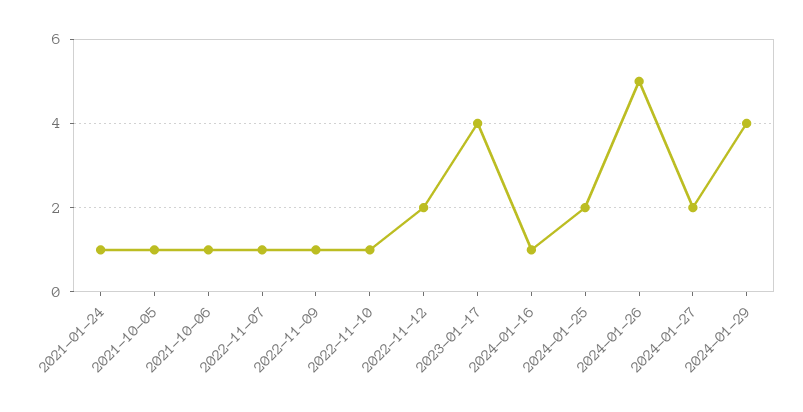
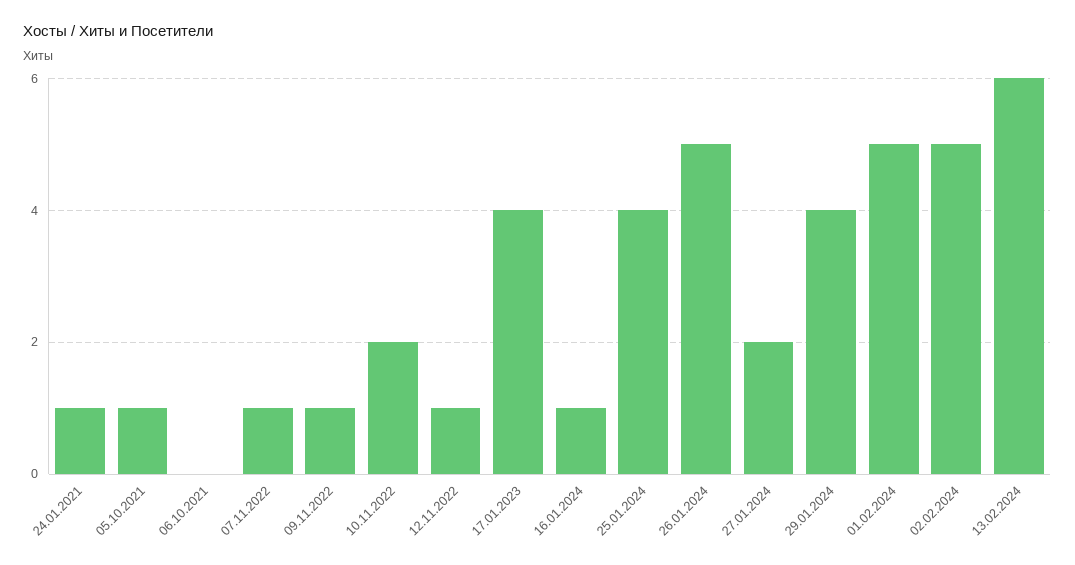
2021-10-06: 1 -> 0
2022-11-10: 1 -> 2
2022-11-12: 2 -> 1
2024-01-25: 2 -> 4
01.02.2024: none -> 5
02.02.2024: none -> 5
13.02.2024: none -> 6

